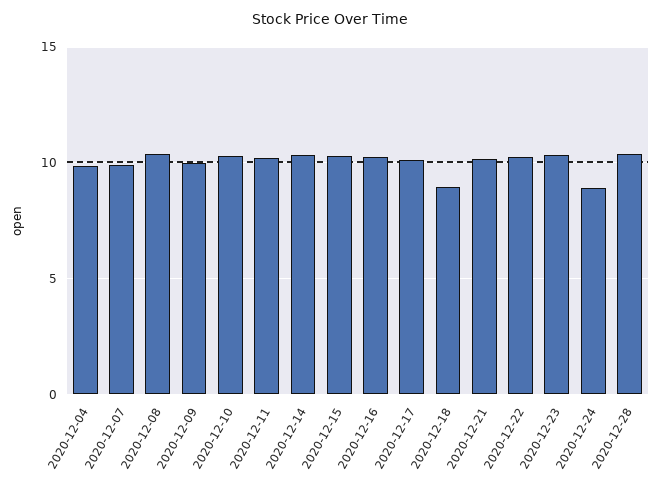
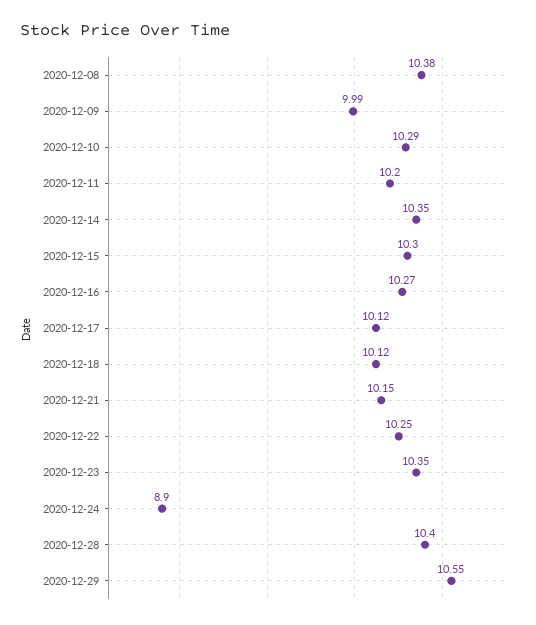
2020-12-04: 10 -> none
2020-12-07: 10 -> none
2020-12-18: 9 -> 10.12
2020-12-29: none -> 10.55

